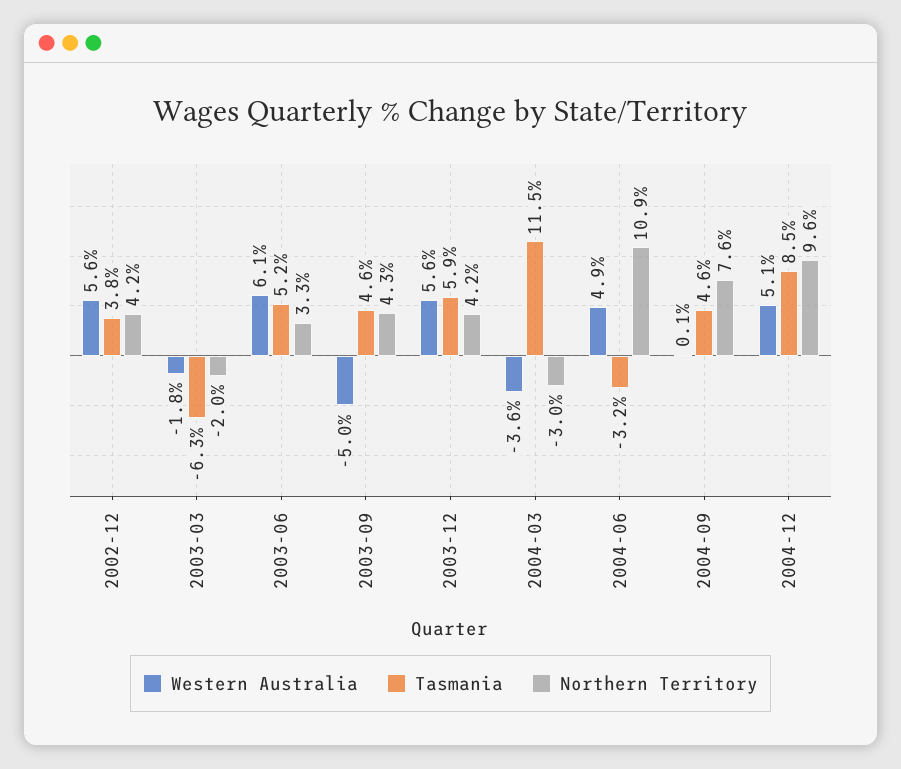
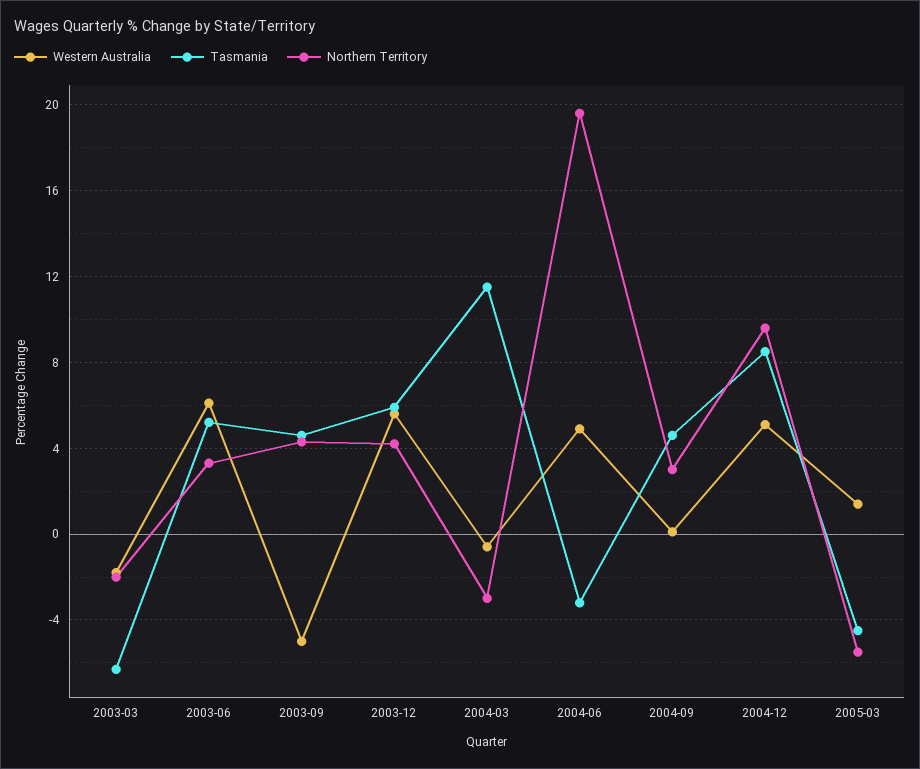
Western Australia, 2002-12: 5.6 -> none
Tasmania, 2002-12: 3.8 -> none
Northern Territory, 2002-12: 4.2 -> none
Western Australia, 2004-03: -3.6 -> -0.5
Northern Territory, 2004-06: 10.9 -> 19.5
Northern Territory, 2004-09: 7.6 -> 3
Western Australia, 2005-03: none -> 1.5
Tasmania, 2005-03: none -> -4.5
Northern Territory, 2005-03: none -> -5.5

